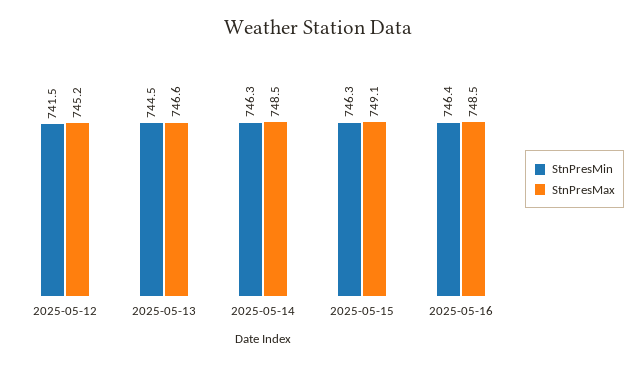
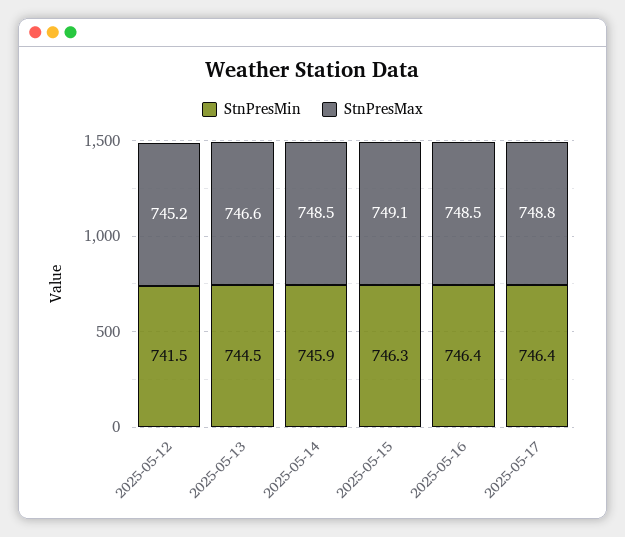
StnPresMin, 2025-05-14: 746.3 -> 745.9
StnPresMin, 2025-05-17: none -> 746.4
StnPresMax, 2025-05-17: none -> 748.8

